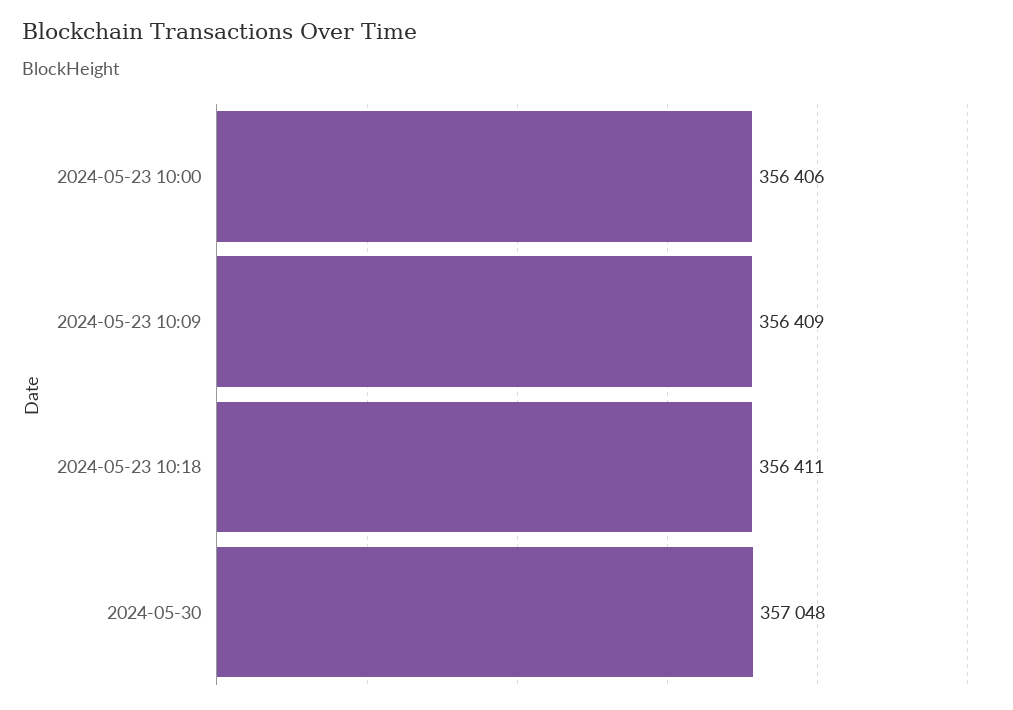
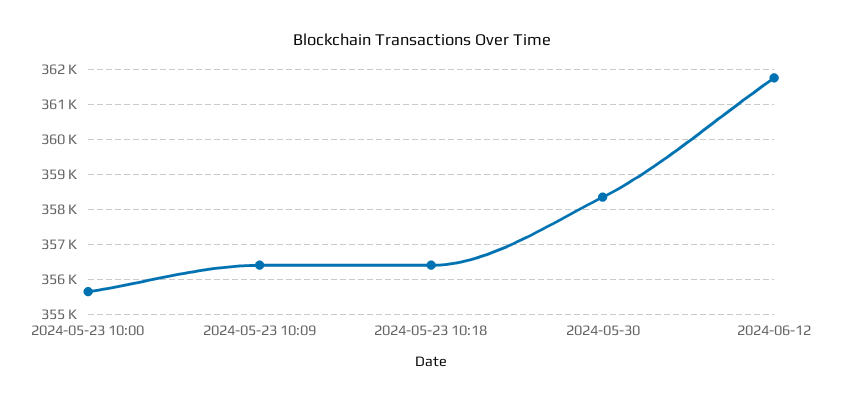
2024-05-23 10:00: 356406 -> 355600
2024-05-30: 357048 -> 358400
2024-06-12: none -> 361800

